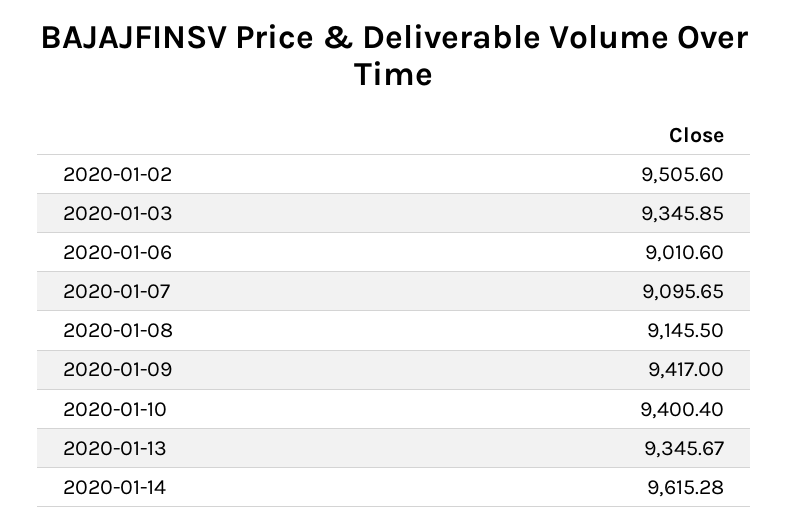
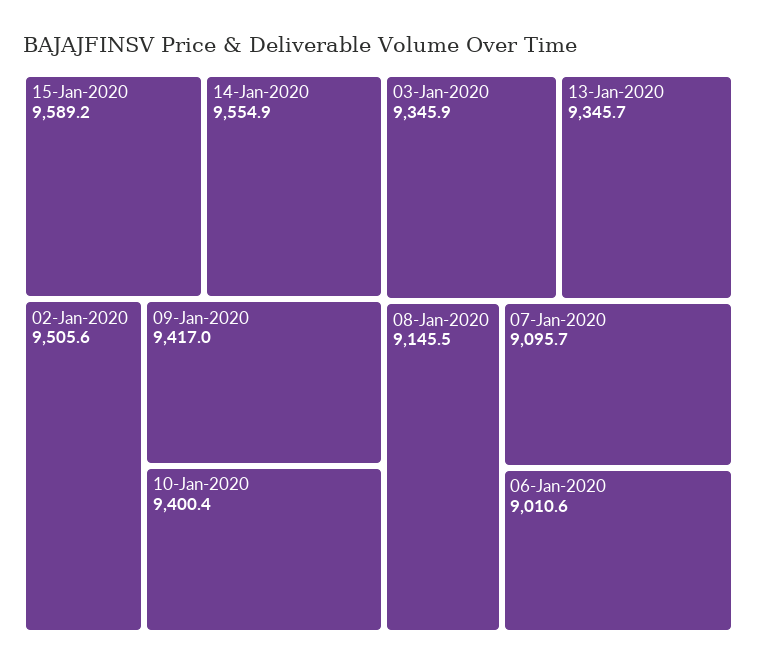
2020-01-14: 9615.28 -> 9554.9
15-Jan-2020: none -> 9589.2

